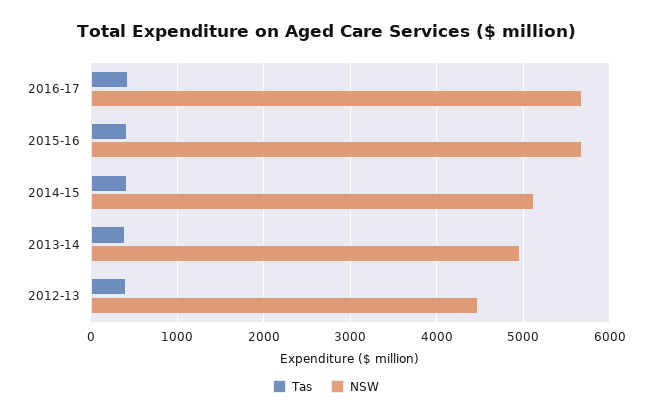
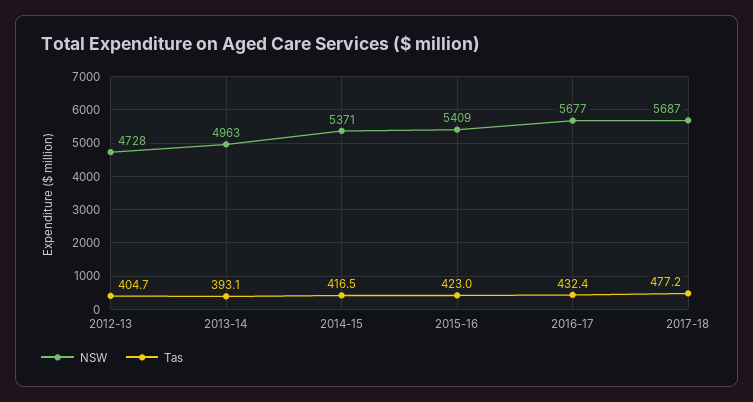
NSW, 2015-16: 5700 -> 5409
NSW, 2014-15: 5100 -> 5371
NSW, 2012-13: 4500 -> 4728
NSW, 2017-18: none -> 5687
Tas, 2017-18: none -> 477.2

